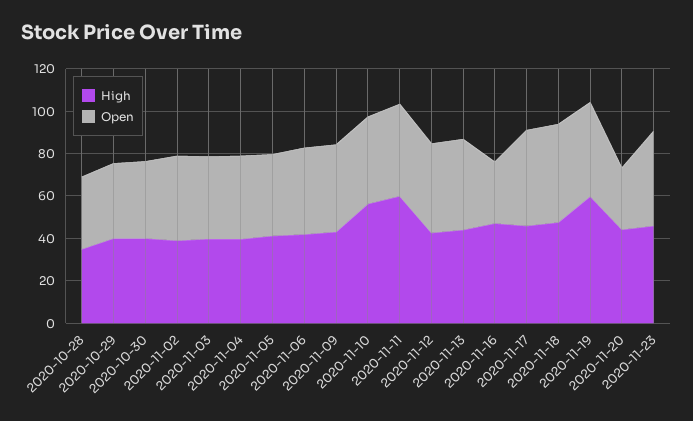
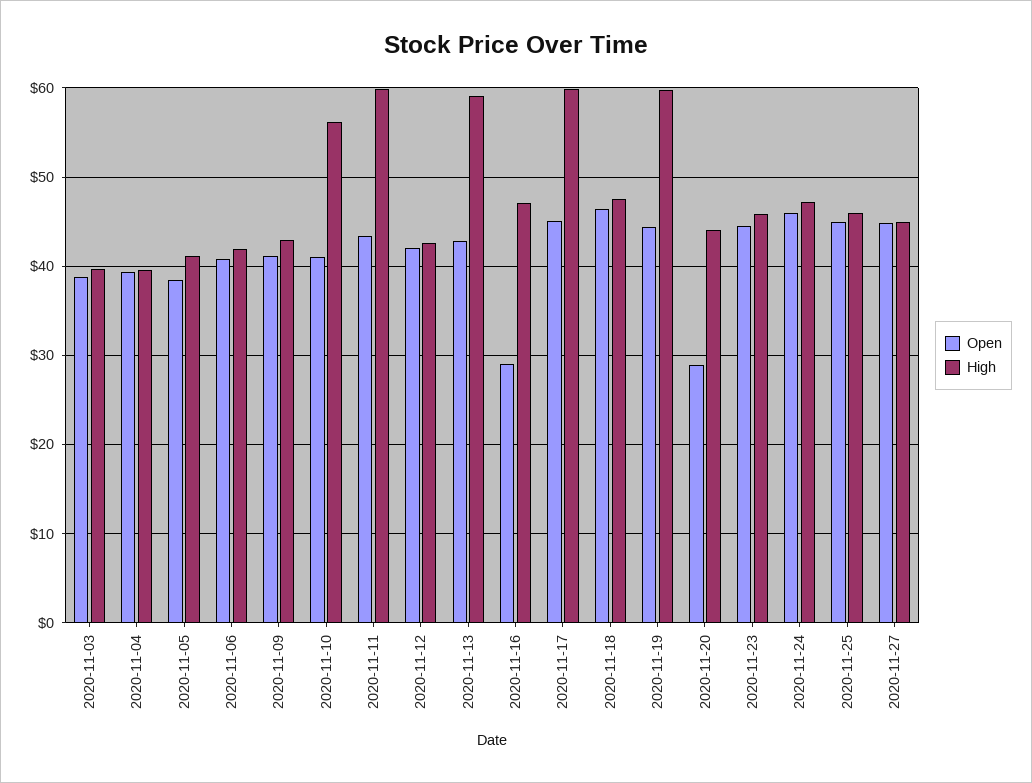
High, 2020-10-28: 35 -> none
Open, 2020-10-28: 35 -> none
High, 2020-10-29: 40 -> none
Open, 2020-10-29: 35 -> none
High, 2020-10-30: 40 -> none
Open, 2020-10-30: 35 -> none
High, 2020-11-02: 40 -> none
Open, 2020-11-02: 40 -> none
High, 2020-11-13: 45 -> 59
High, 2020-11-17: 45 -> 60
Open, 2020-11-24: none -> 46
High, 2020-11-24: none -> 47
Open, 2020-11-25: none -> 45
High, 2020-11-25: none -> 46
Open, 2020-11-27: none -> 45
High, 2020-11-27: none -> 45

